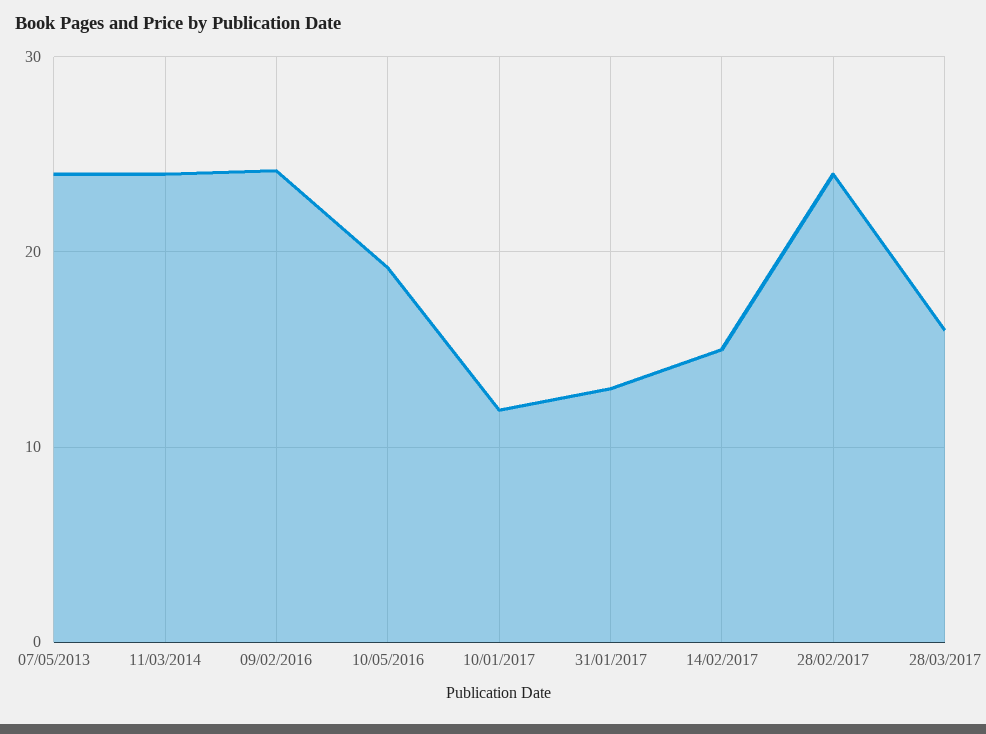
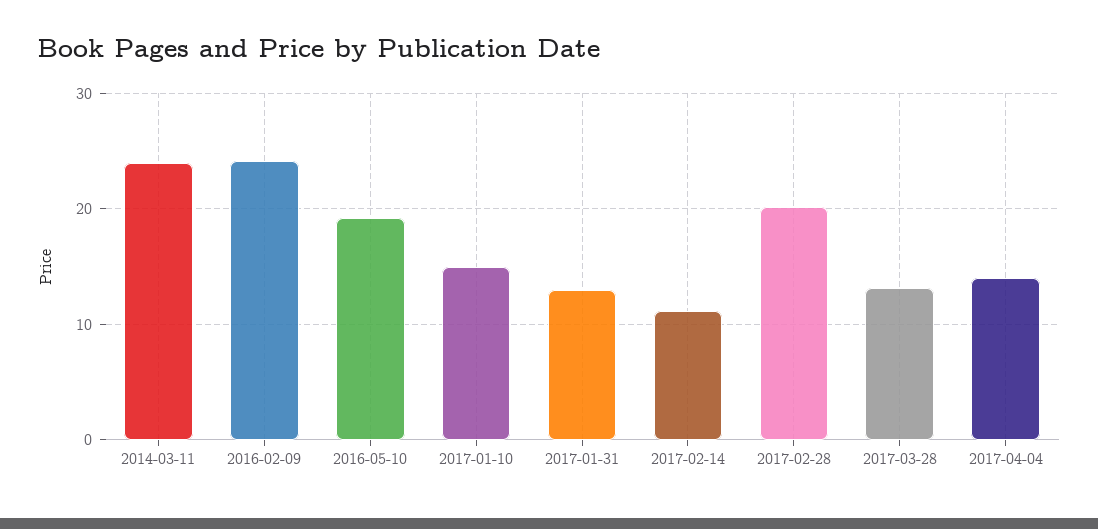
07/05/2013: 24 -> none
10/01/2017: 12 -> 15
14/02/2017: 15 -> 11
28/02/2017: 24 -> 20
28/03/2017: 16 -> 13
2017-04-04: none -> 14

